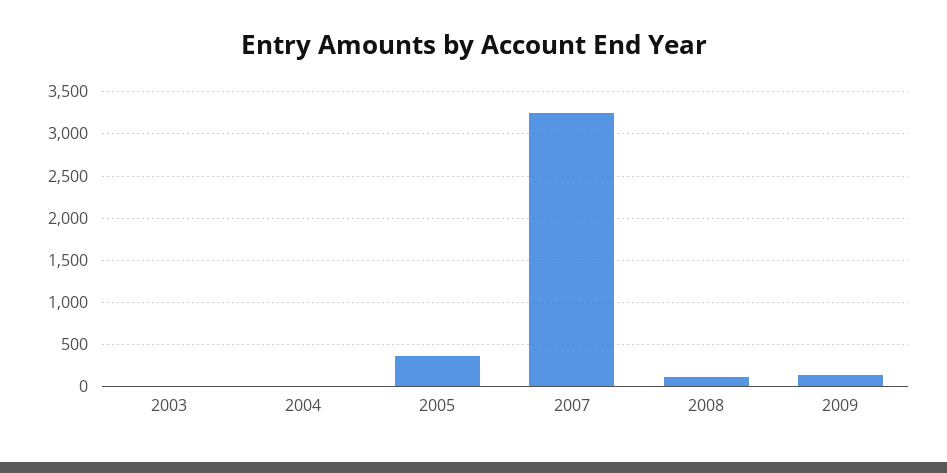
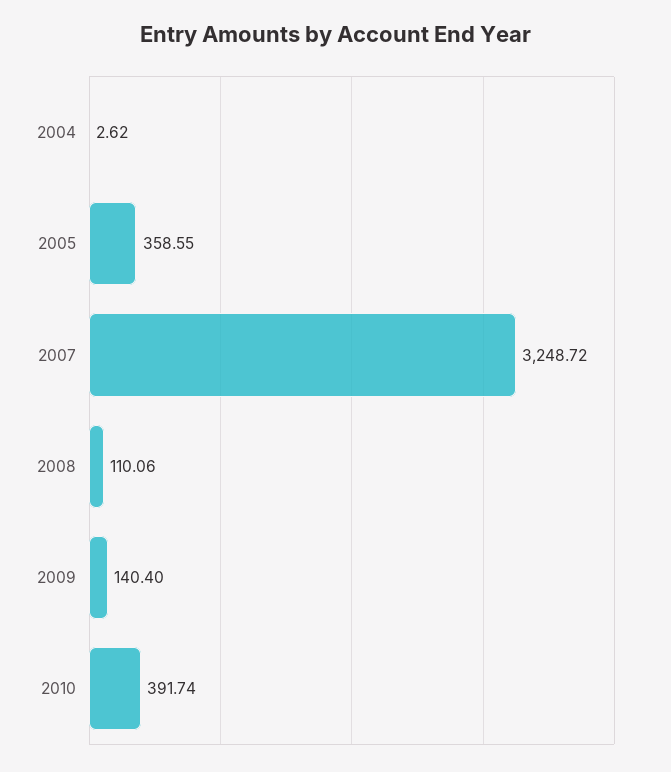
2003: 0 -> none
2010: none -> 391.74

